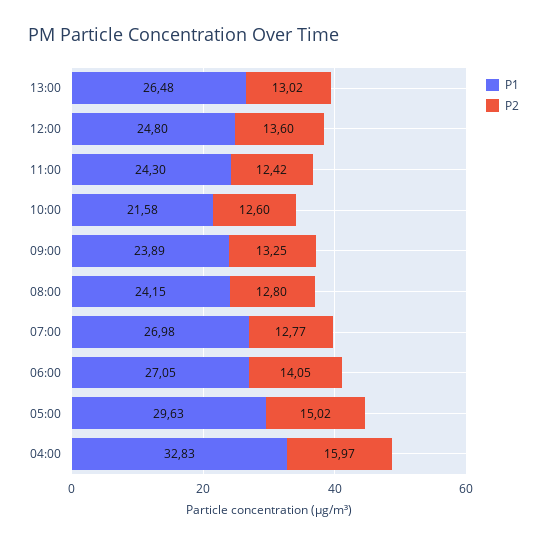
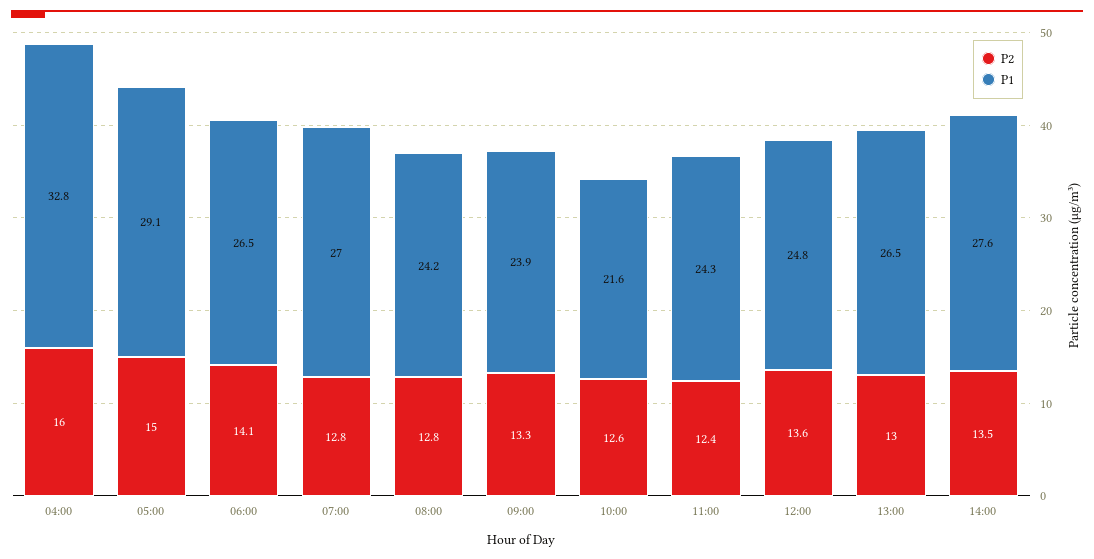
P1, 06:00: 27.05 -> 26.5
P1, 05:00: 29.63 -> 29.1
P2, 14:00: none -> 13.5
P1, 14:00: none -> 27.6

